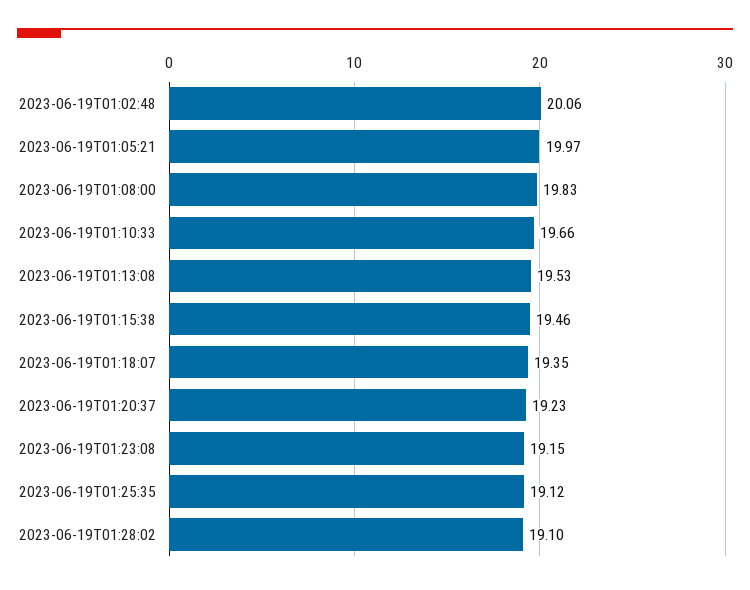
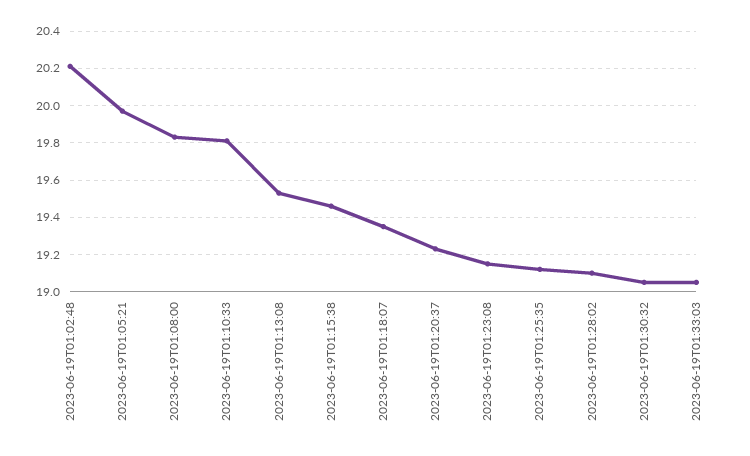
2023-06-19T01:02:48: 20.06 -> 20.2
2023-06-19T01:10:33: 19.66 -> 19.8
2023-06-19T01:30:32: none -> 19.05
2023-06-19T01:33:03: none -> 19.05

